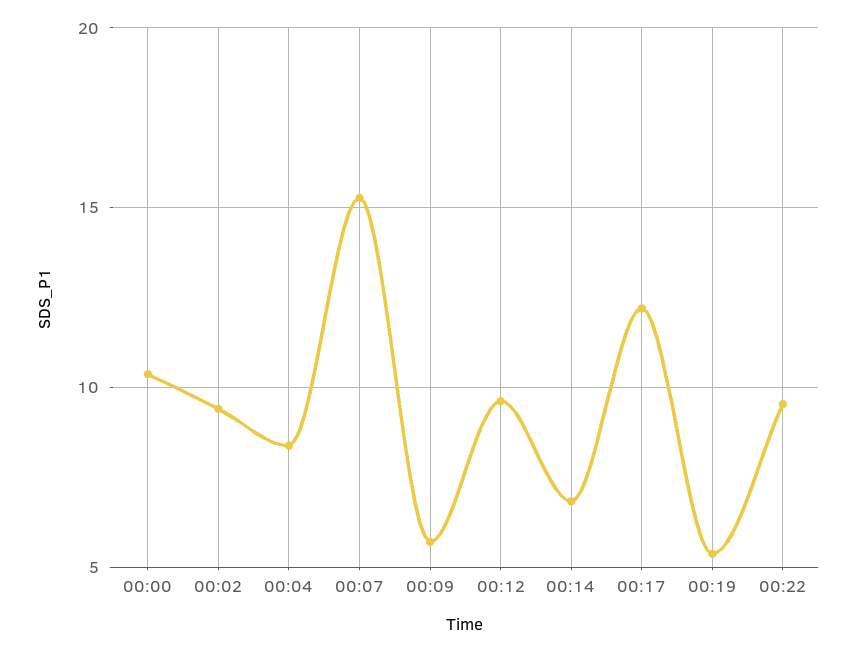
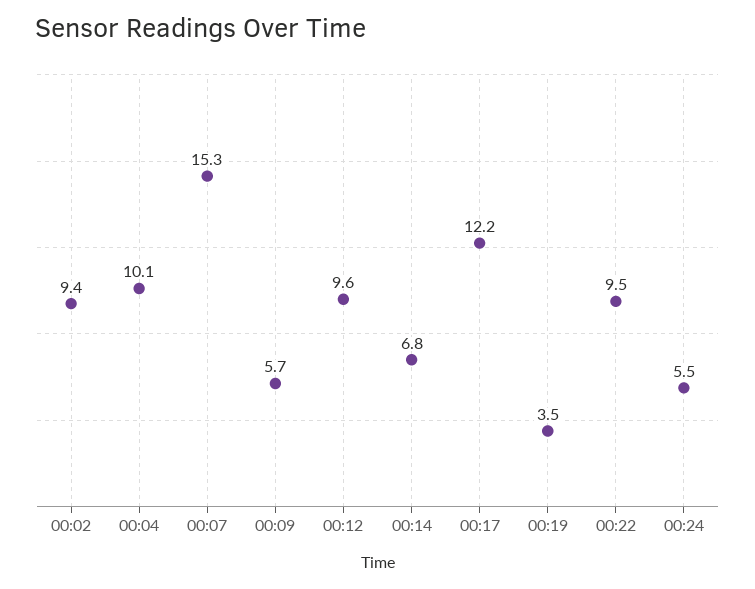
00:00: 10.5 -> none
00:04: 8.5 -> 10.1
00:19: 5.5 -> 3.5
00:24: none -> 5.5

